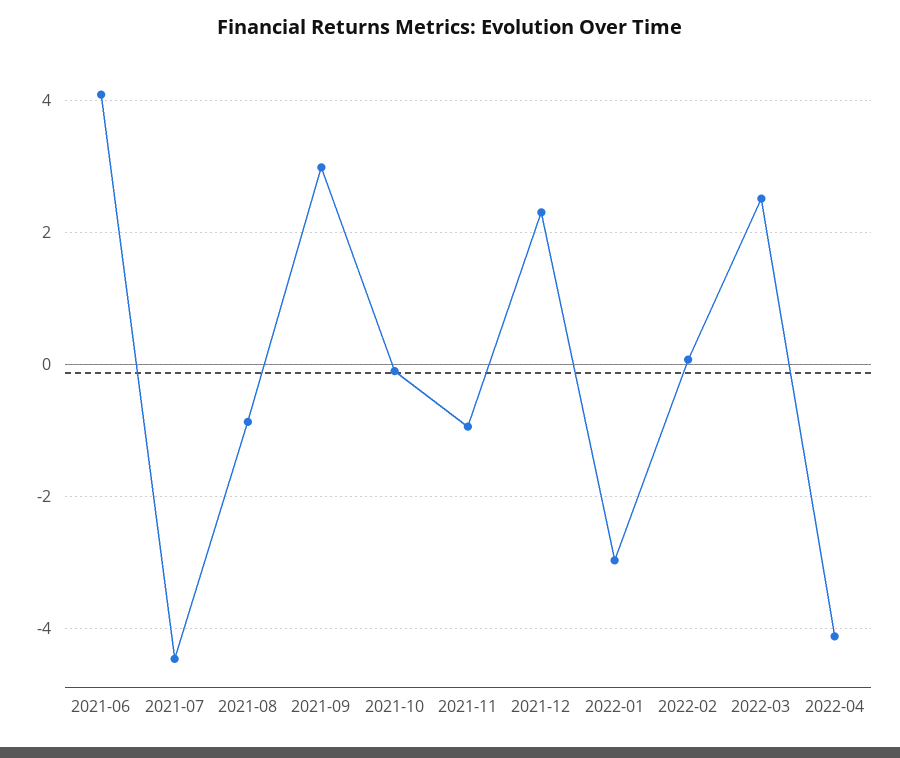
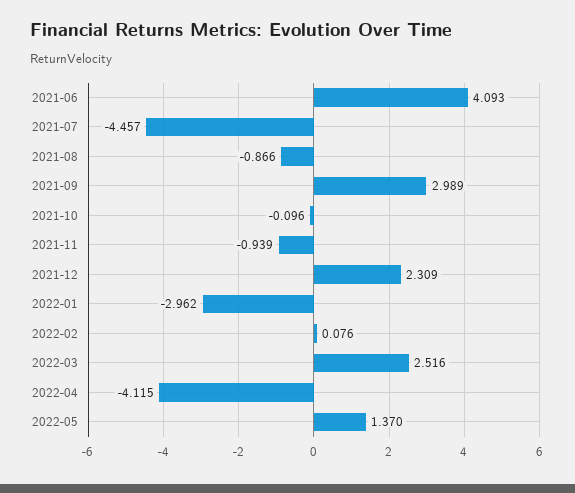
2022-05: none -> 1.37

